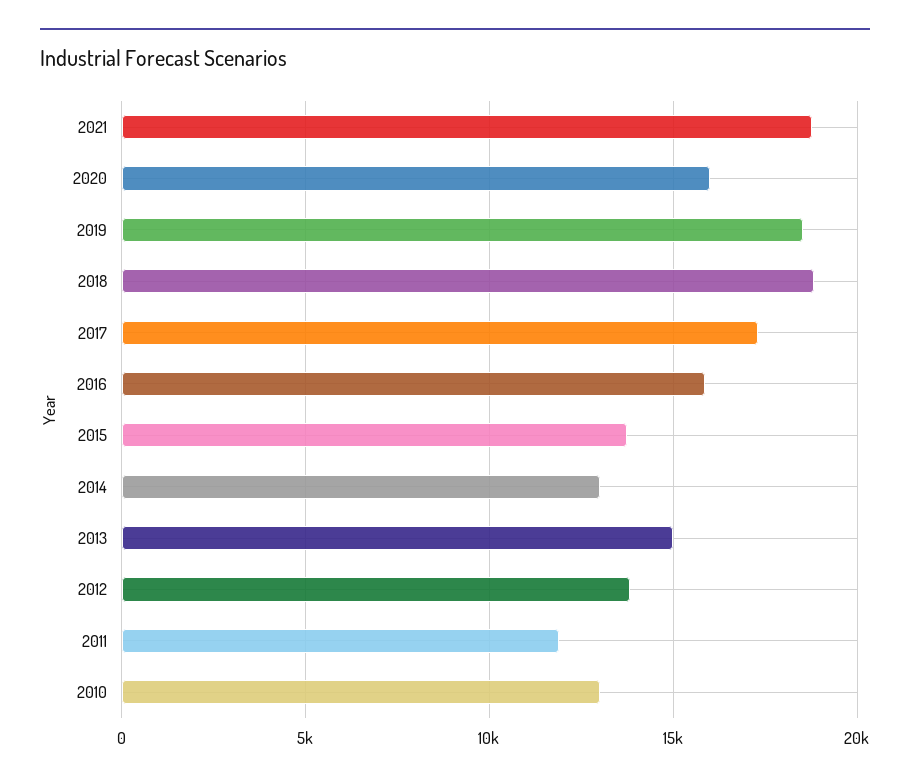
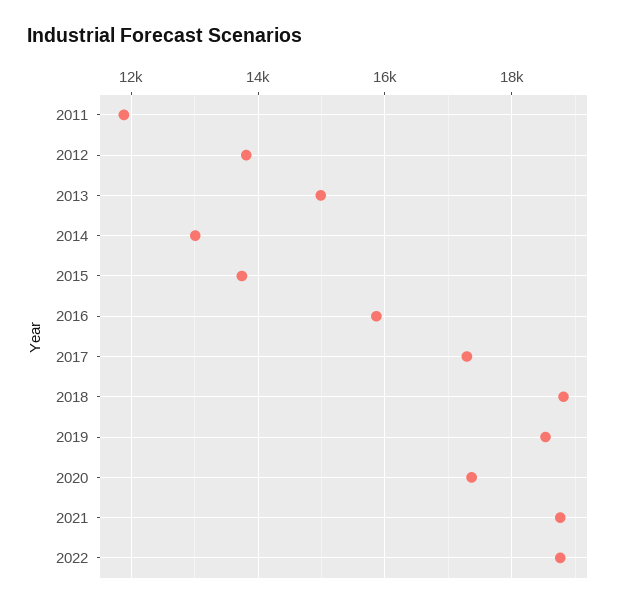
2020: 16000 -> 17400
2010: 13000 -> none
2022: none -> 18800

